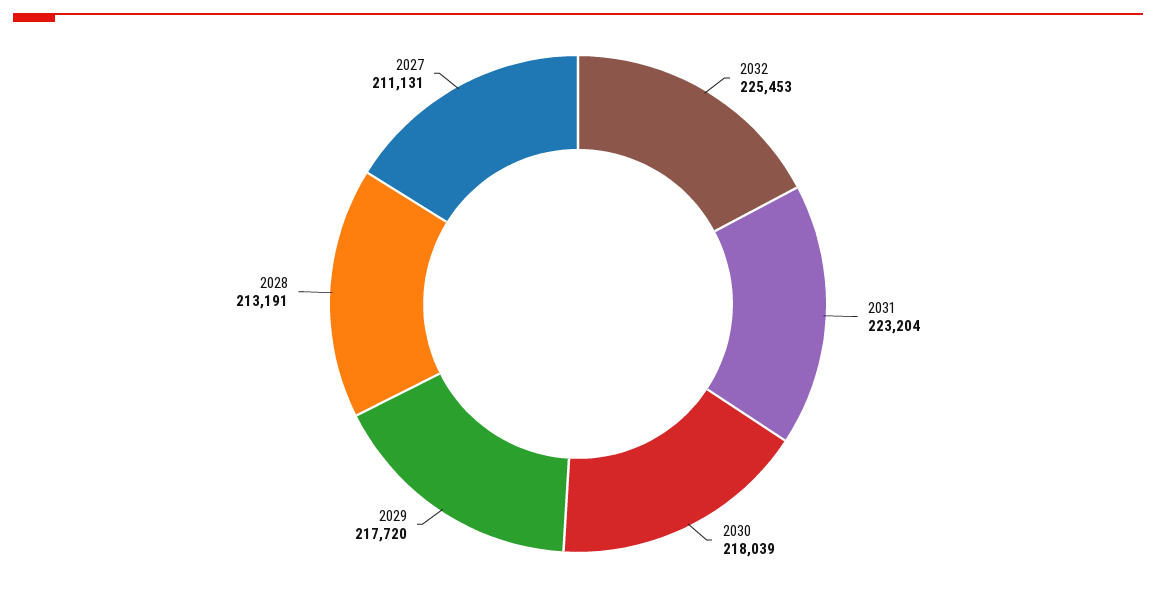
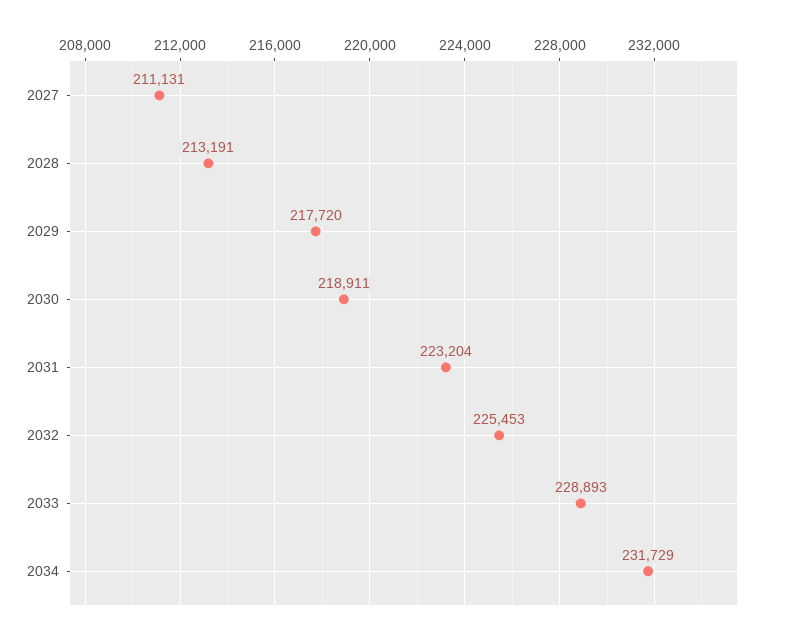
2030: 218039 -> 218911
2033: none -> 228893
2034: none -> 231729

